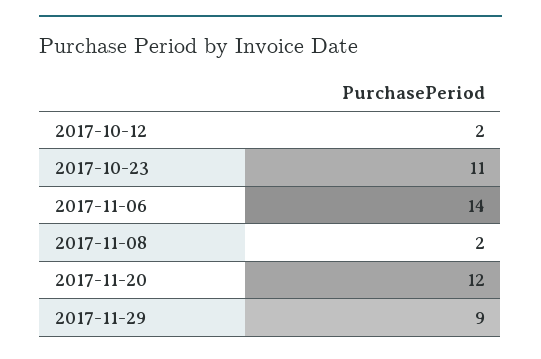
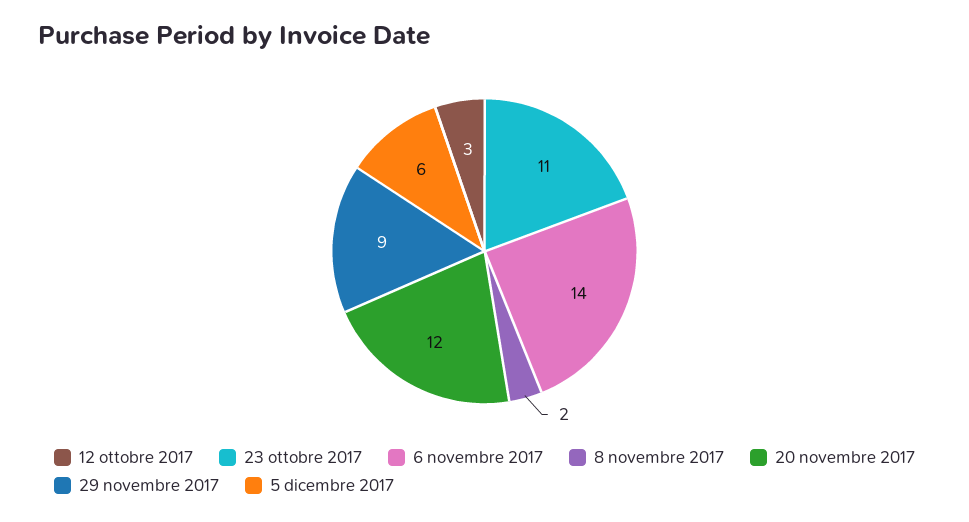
2017-10-12: 2 -> 3
5 dicembre 2017: none -> 6

